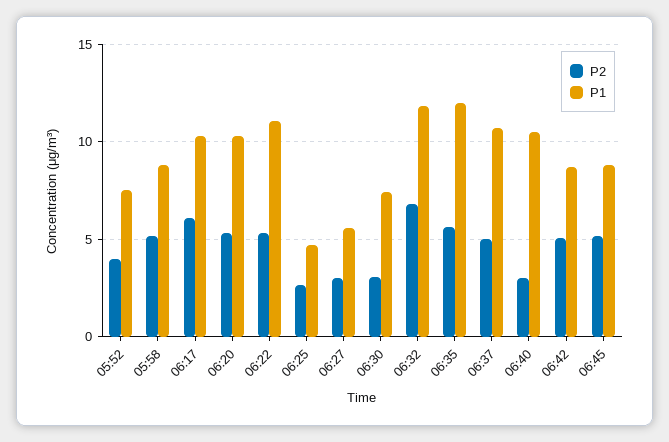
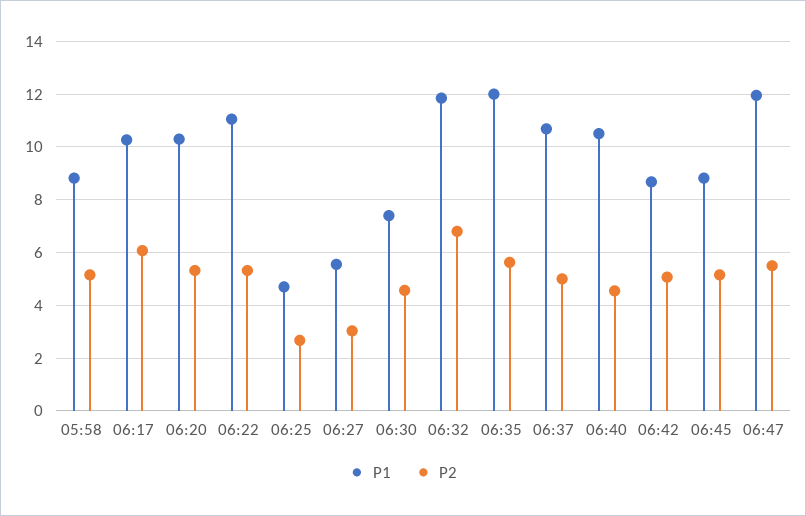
P2, 05:52: 4 -> none
P1, 05:52: 7.5 -> none
P2, 06:30: 3 -> 4.5
P2, 06:40: 3 -> 4.5
P1, 06:47: none -> 12
P2, 06:47: none -> 5.5

